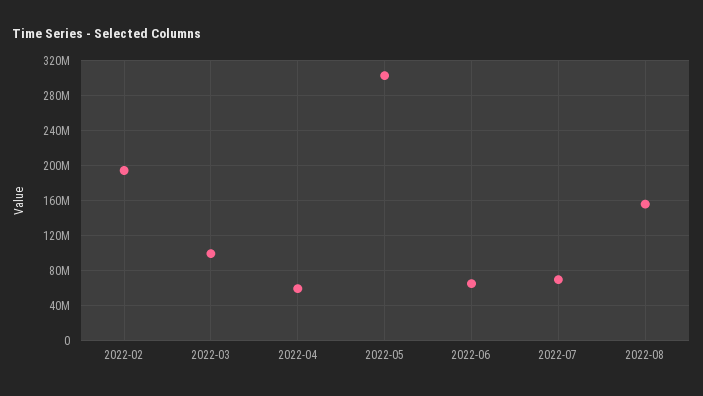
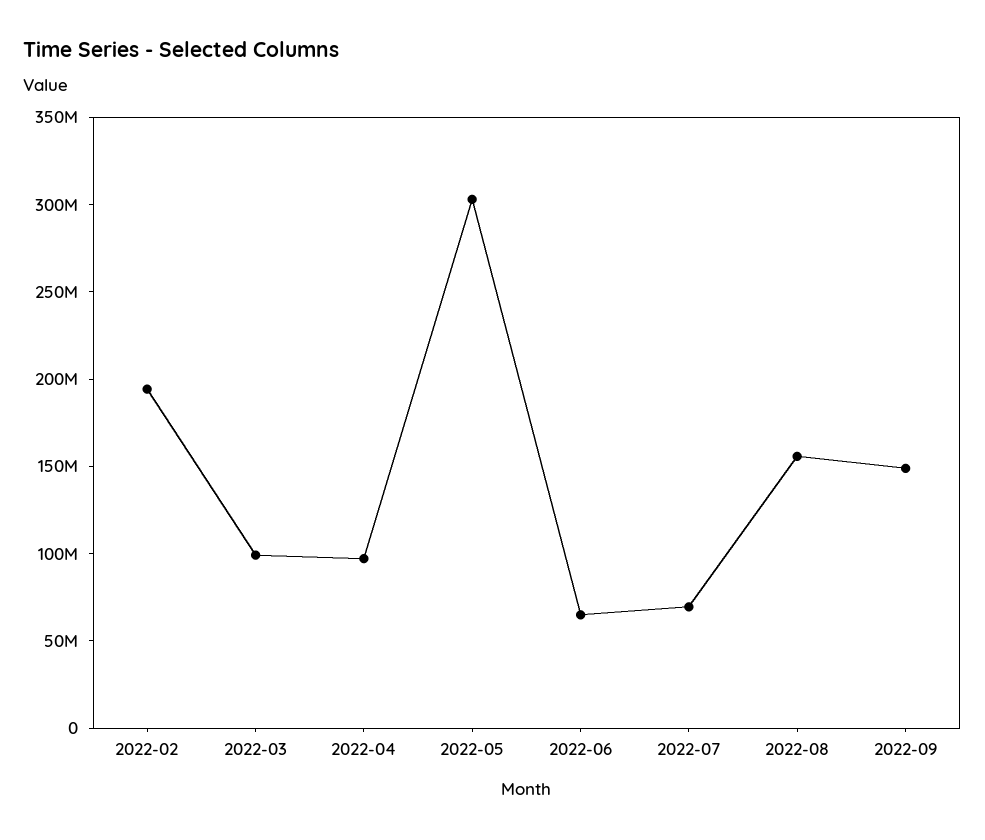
2022-04: 60000000 -> 100000000
2022-09: none -> 150000000

